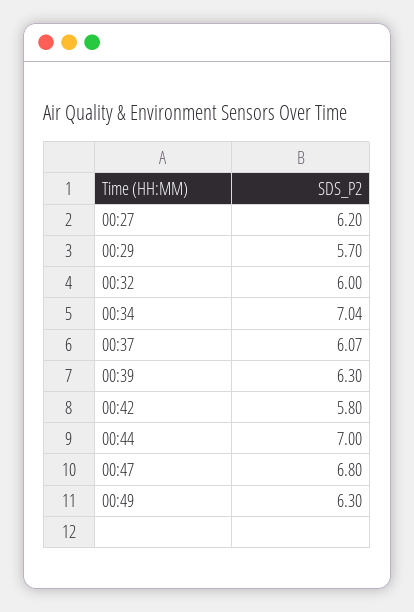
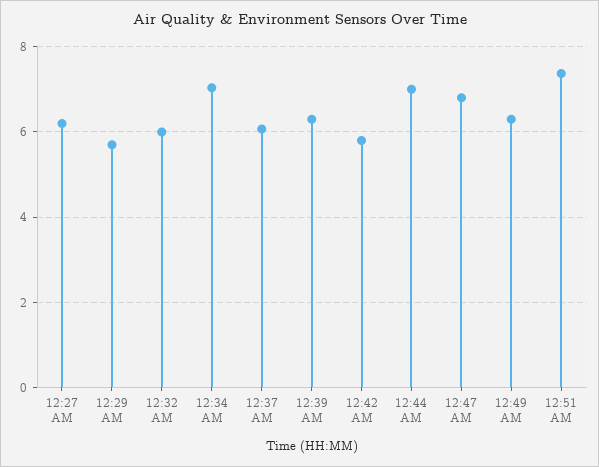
12:51 AM: none -> 7.4

